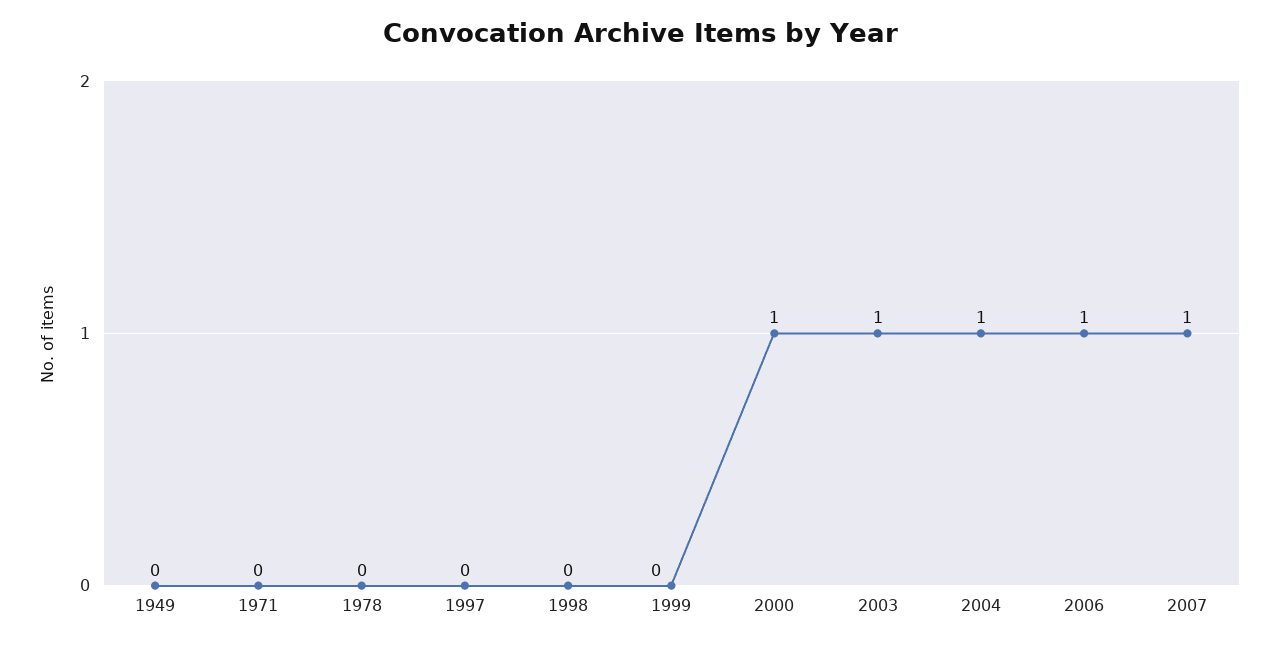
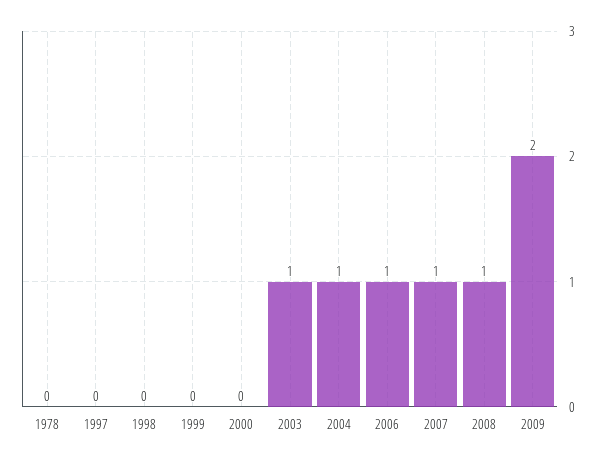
1949: 0 -> none
1971: 0 -> none
2000: 1 -> 0
2008: none -> 1
2009: none -> 2

